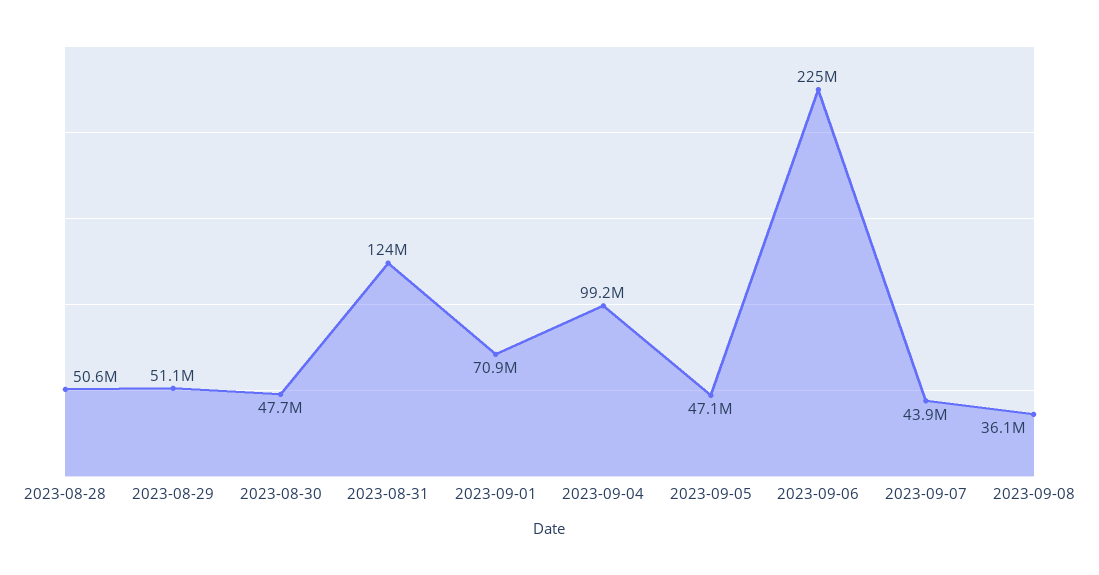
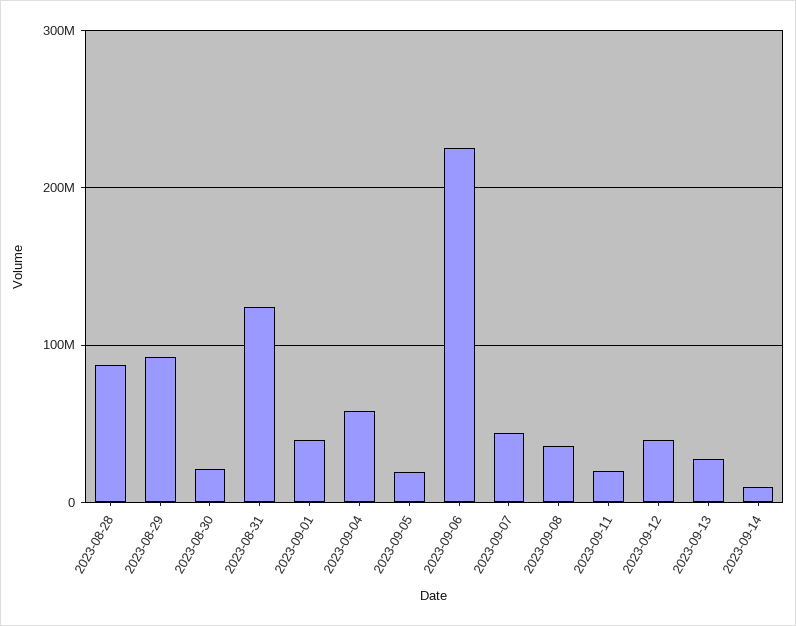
2023-08-28: 50600000 -> 90000000
2023-08-29: 51100000 -> 90000000
2023-08-30: 47700000 -> 20000000
2023-09-01: 70900000 -> 40000000
2023-09-04: 99200000 -> 60000000
2023-09-05: 47100000 -> 20000000
2023-09-11: none -> 20000000
2023-09-12: none -> 40000000
2023-09-13: none -> 30000000
2023-09-14: none -> 10000000

